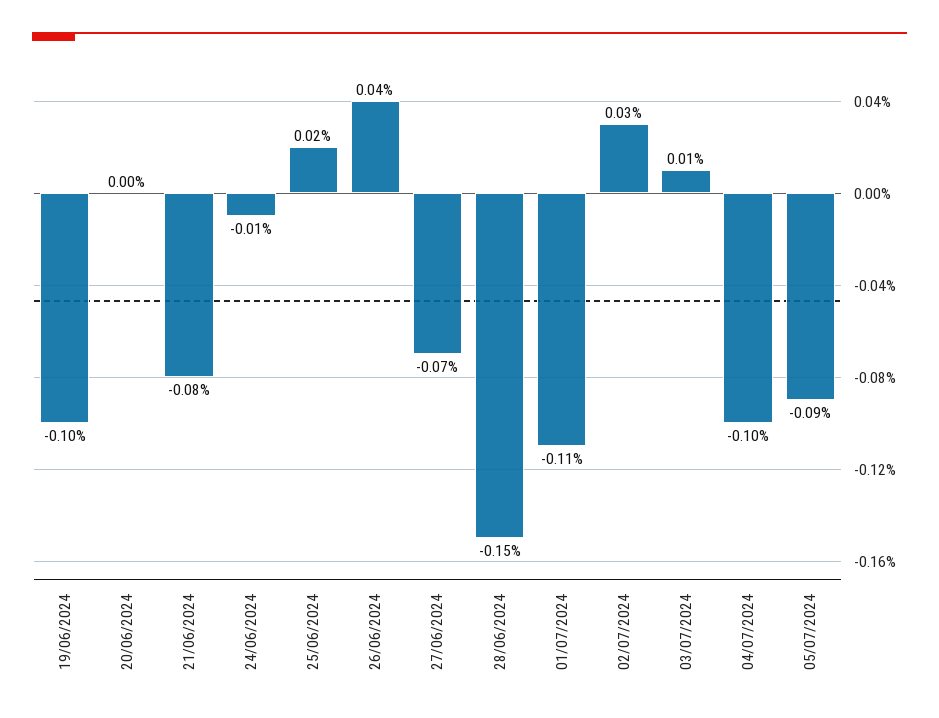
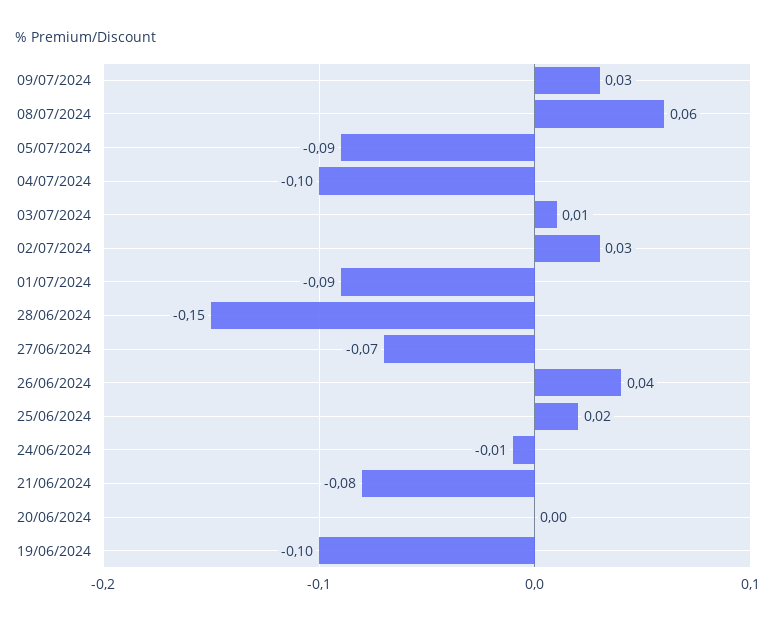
01/07/2024: -0.11 -> -0.09
09/07/2024: none -> 0.03
08/07/2024: none -> 0.06

